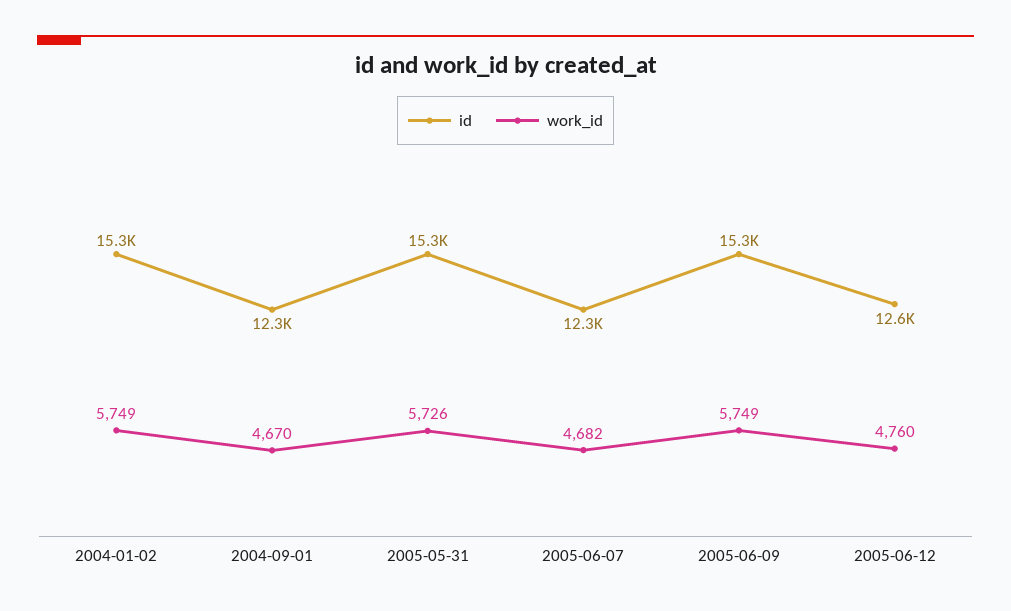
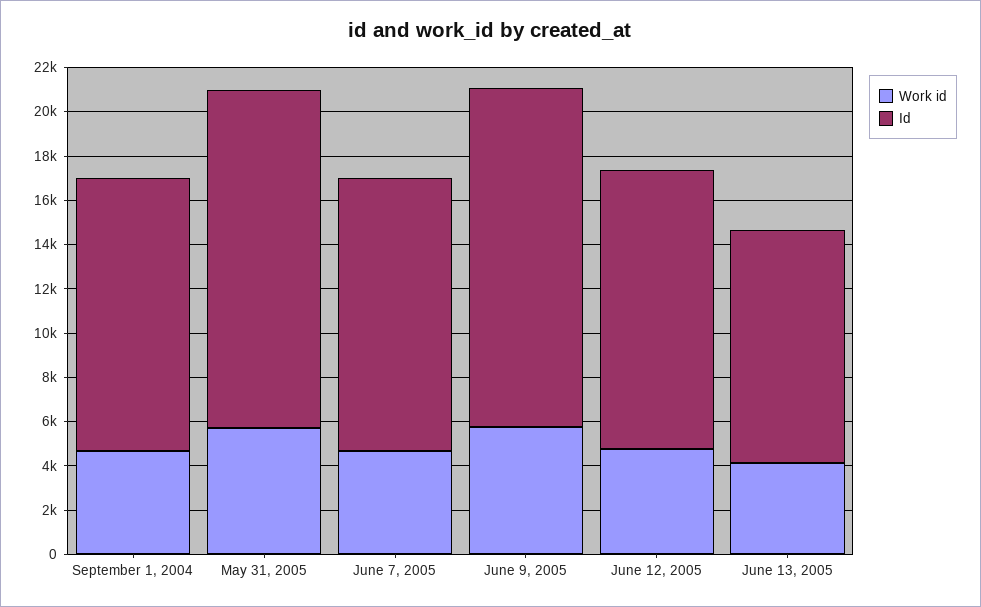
id, 2004-01-02: 15300 -> none
work_id, 2004-01-02: 5749 -> none
work_id, June 13, 2005: none -> 4000
id, June 13, 2005: none -> 10500

